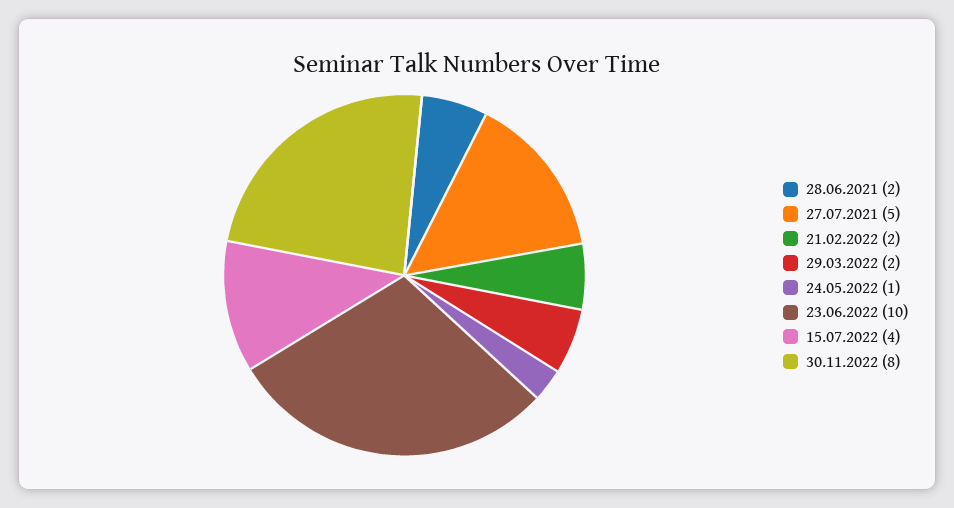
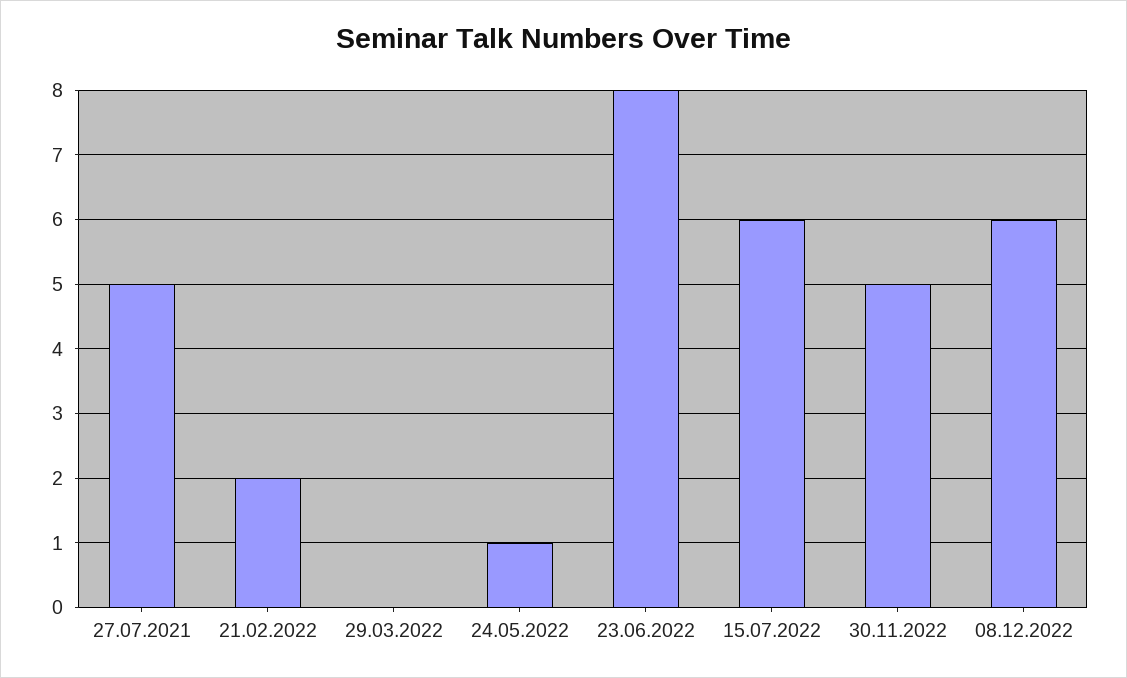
28.06.2021: 2 -> none
29.03.2022: 2 -> 0
23.06.2022: 10 -> 8
15.07.2022: 4 -> 6
30.11.2022: 8 -> 5
08.12.2022: none -> 6

